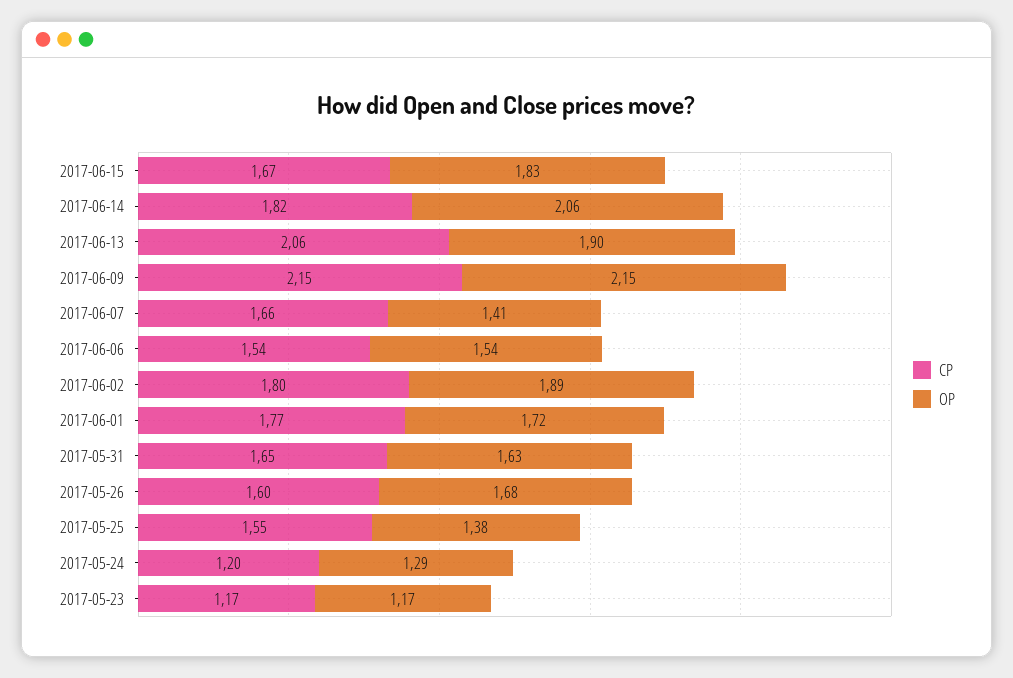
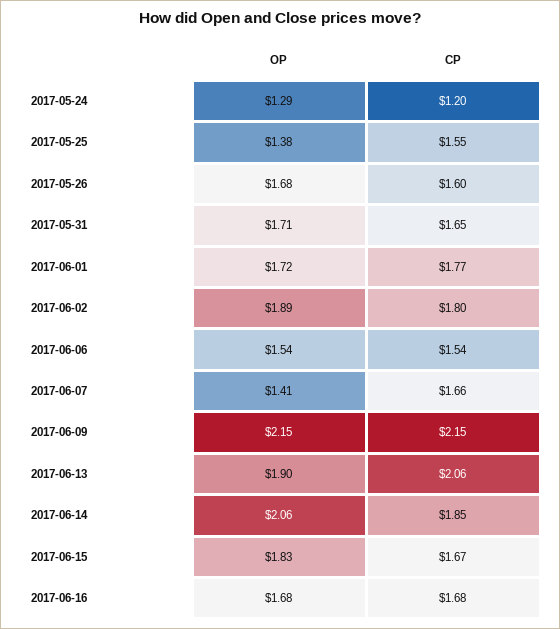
CP, 2017-06-14: 1.82 -> 1.85
OP, 2017-05-31: 1.63 -> 1.71
CP, 2017-05-23: 1.17 -> none
OP, 2017-05-23: 1.17 -> none
OP, 2017-06-16: none -> 1.68
CP, 2017-06-16: none -> 1.68

